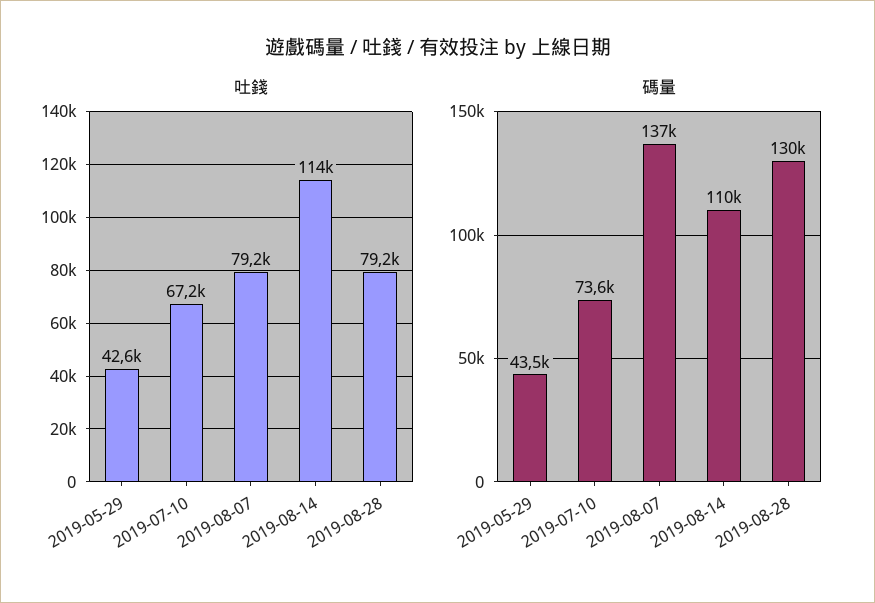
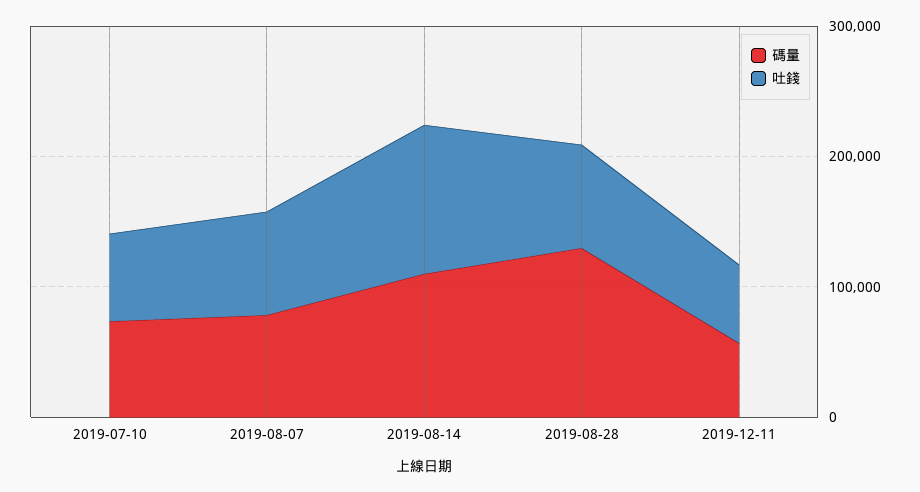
吐錢, 2019-05-29: 42600 -> none
碼量, 2019-05-29: 43500 -> none
碼量, 2019-08-07: 137000 -> 80000
碼量, 2019-12-11: none -> 60000
吐錢, 2019-12-11: none -> 60000

